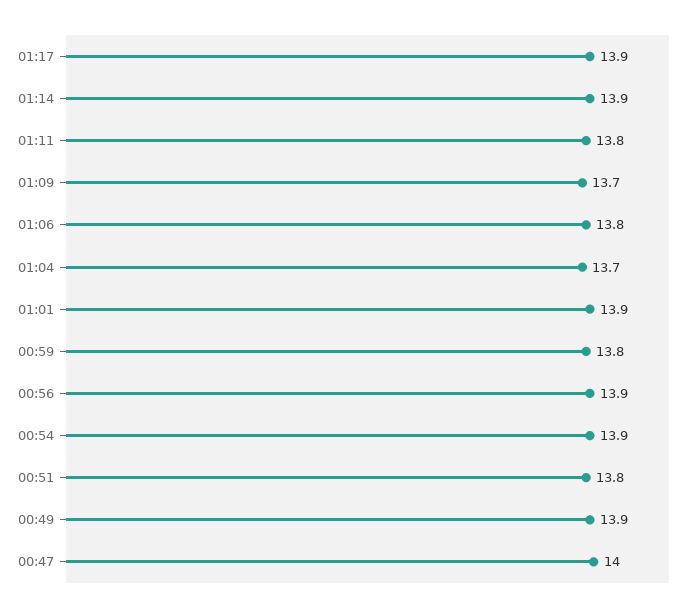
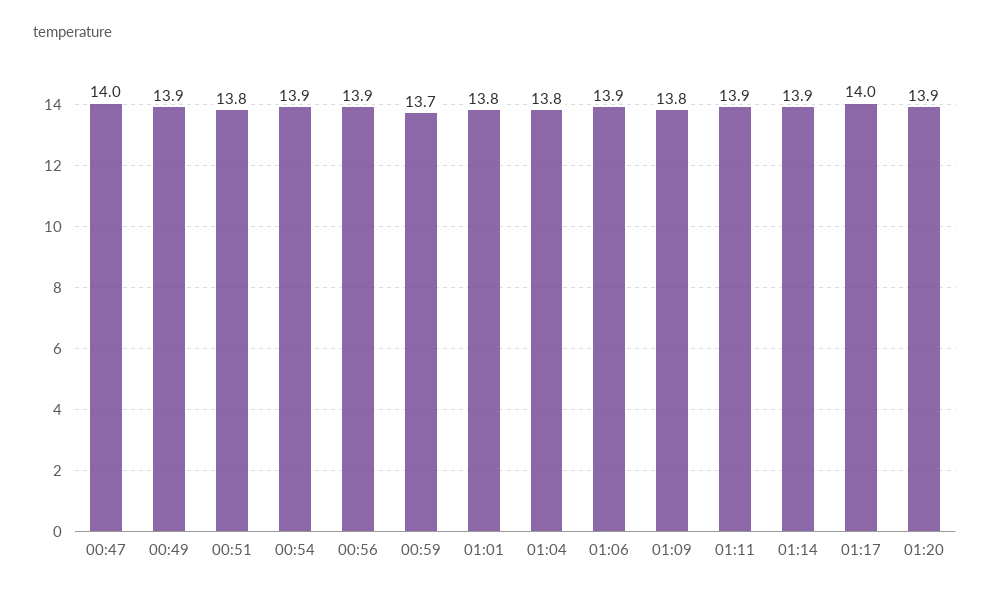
01:17: 13.9 -> 14
01:11: 13.8 -> 13.9
01:09: 13.7 -> 13.8
01:06: 13.8 -> 13.9
01:04: 13.7 -> 13.8
01:01: 13.9 -> 13.8
00:59: 13.8 -> 13.7
01:20: none -> 13.9

